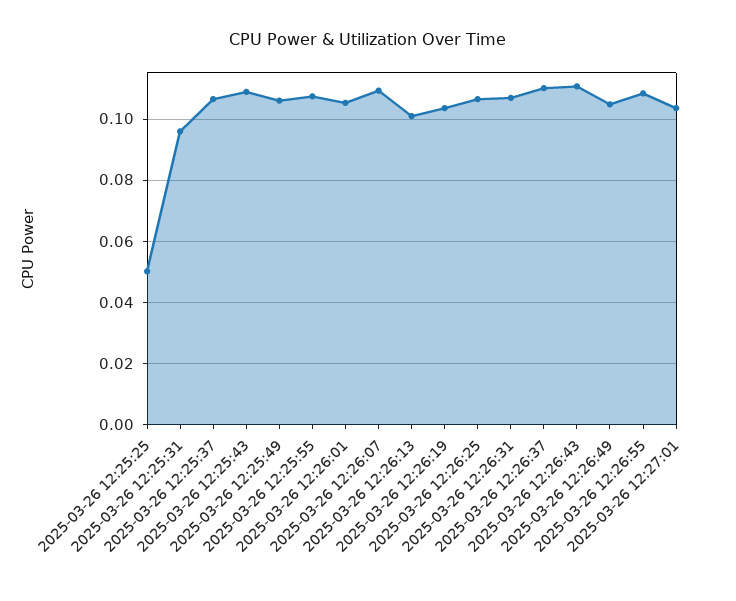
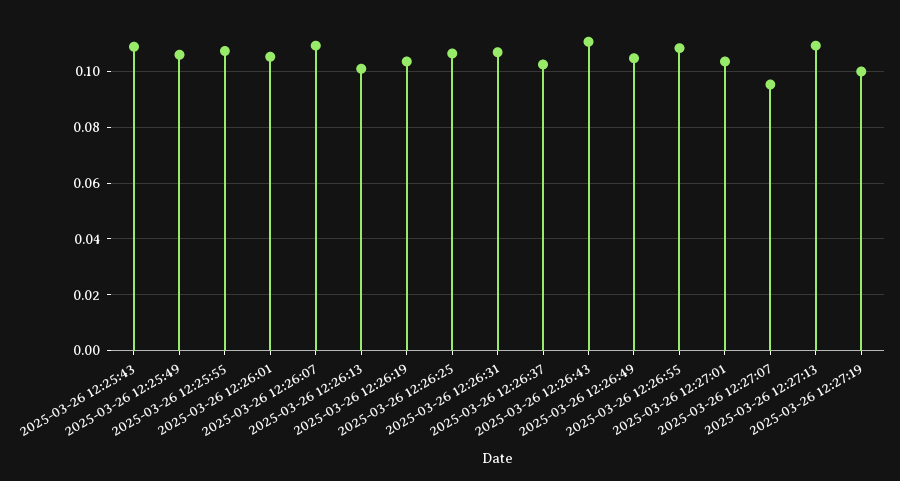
2025-03-26 12:25:25: 0.05 -> none
2025-03-26 12:25:31: 0.096 -> none
2025-03-26 12:25:37: 0.106 -> none
2025-03-26 12:26:37: 0.11 -> 0.1025
2025-03-26 12:27:07: none -> 0.095
2025-03-26 12:27:13: none -> 0.11
2025-03-26 12:27:19: none -> 0.1

